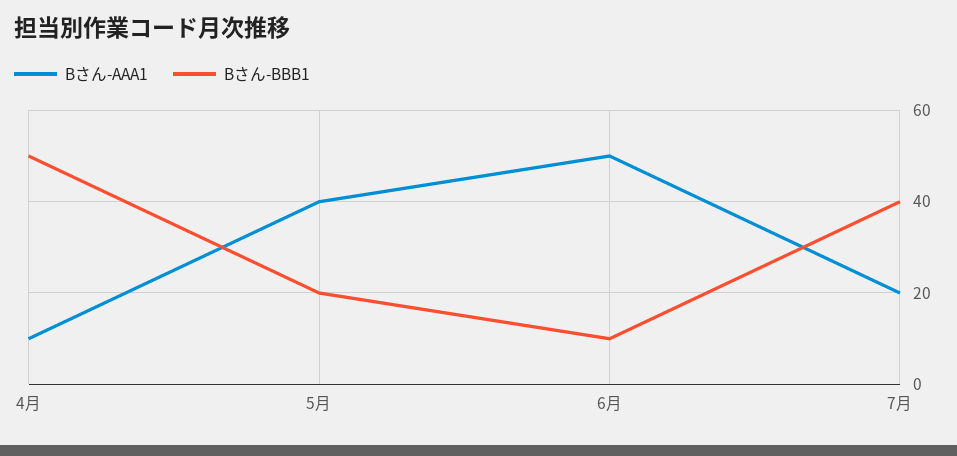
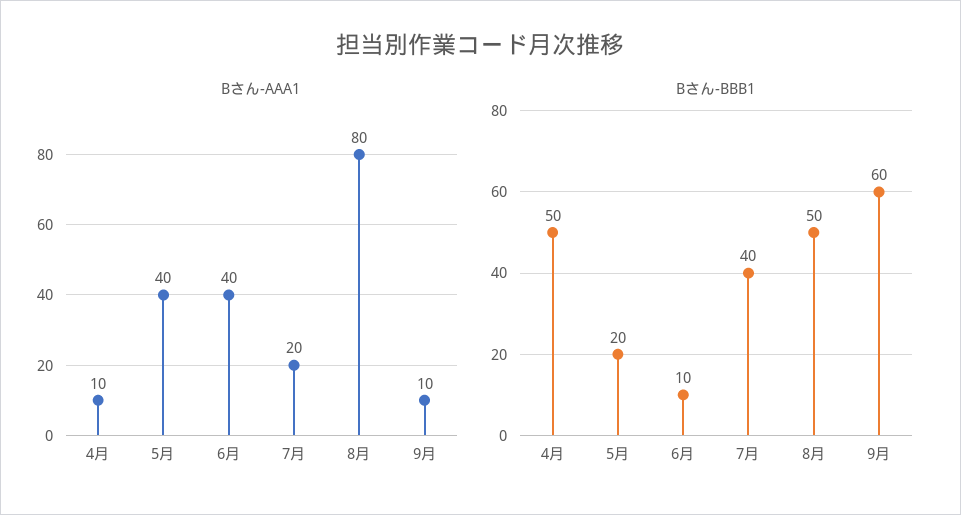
Bさん-AAA1, 6月: 50 -> 40
Bさん-AAA1, 8月: none -> 80
Bさん-AAA1, 9月: none -> 10
Bさん-BBB1, 8月: none -> 50
Bさん-BBB1, 9月: none -> 60

